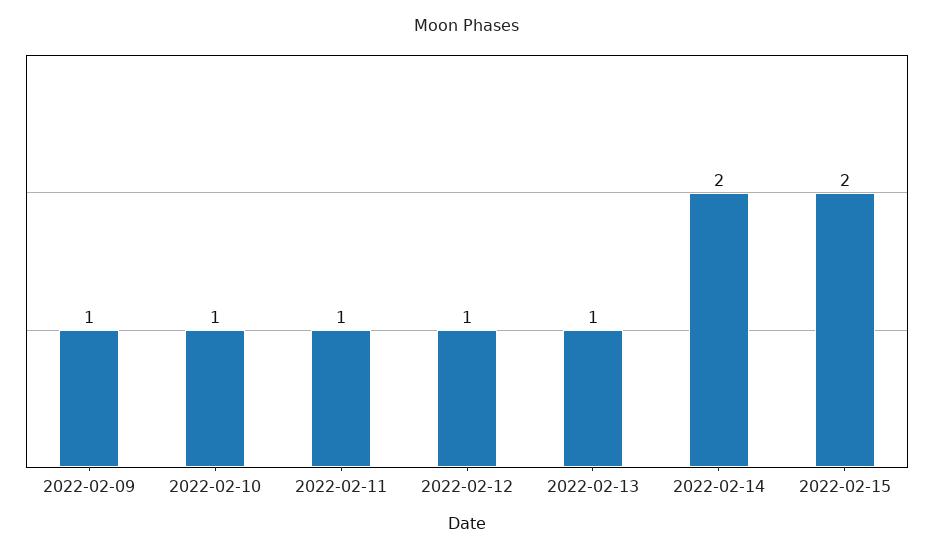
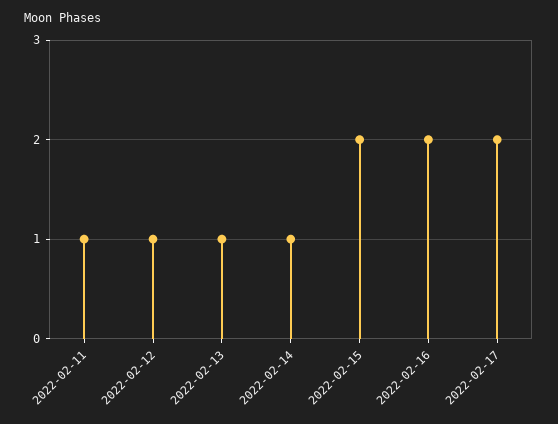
2022-02-09: 1 -> none
2022-02-10: 1 -> none
2022-02-14: 2 -> 1
2022-02-16: none -> 2
2022-02-17: none -> 2

